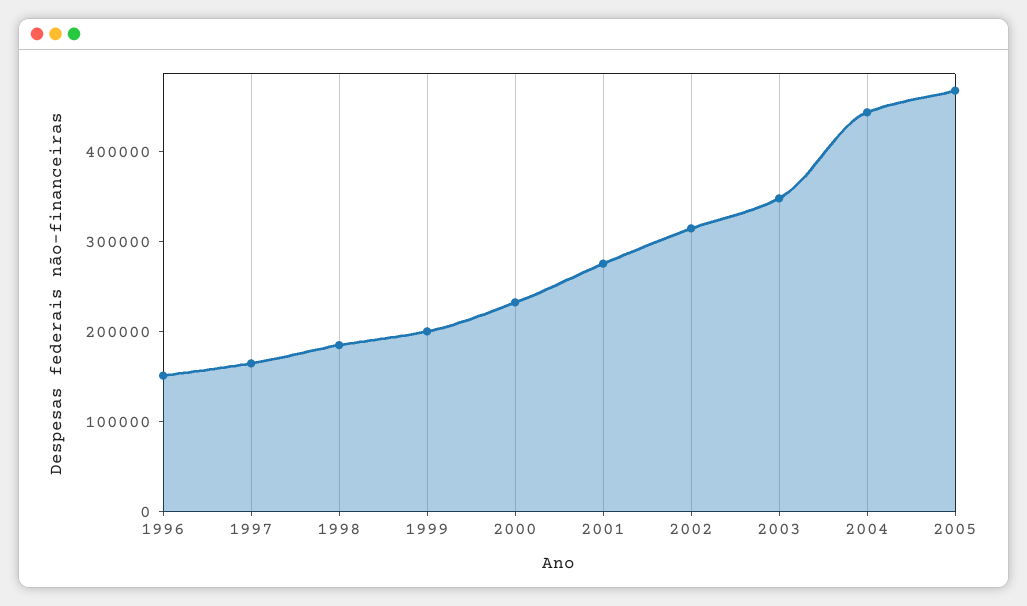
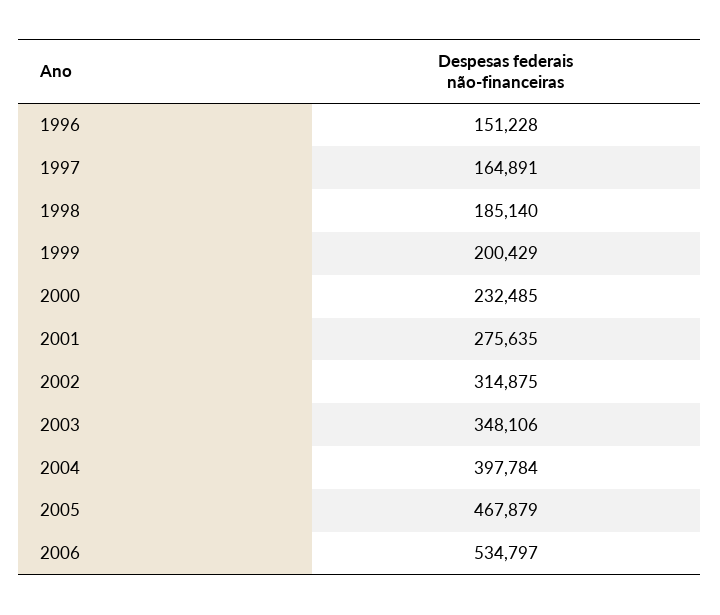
2004: 440000 -> 397784
2006: none -> 534797

